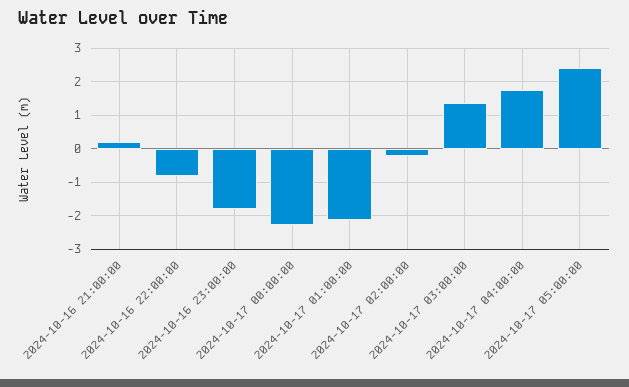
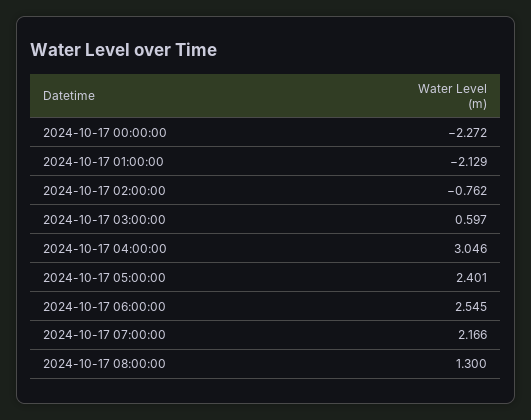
2024-10-16 21:00:00: 0.2 -> none
2024-10-16 22:00:00: -0.8 -> none
2024-10-16 23:00:00: -1.8 -> none
2024-10-17 02:00:00: -0.2 -> -0.762
2024-10-17 03:00:00: 1.4 -> 0.597
2024-10-17 04:00:00: 1.8 -> 3.046
2024-10-17 06:00:00: none -> 2.545
2024-10-17 07:00:00: none -> 2.166
2024-10-17 08:00:00: none -> 1.3

